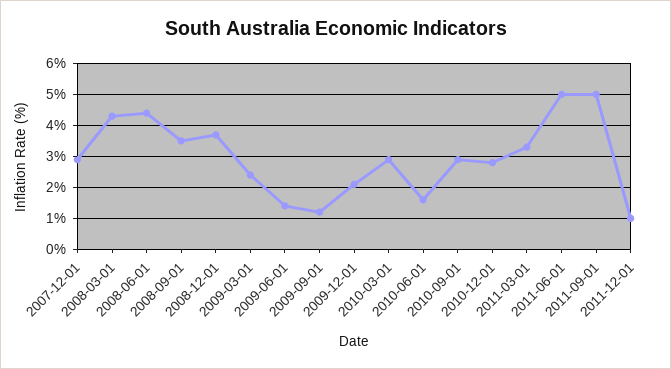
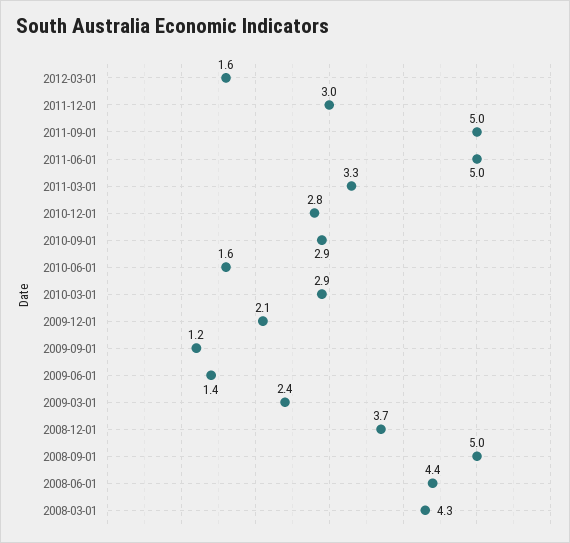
2007-12-01: 3 -> none
2008-09-01: 3.5 -> 5
2011-12-01: 1 -> 3
2012-03-01: none -> 1.6

